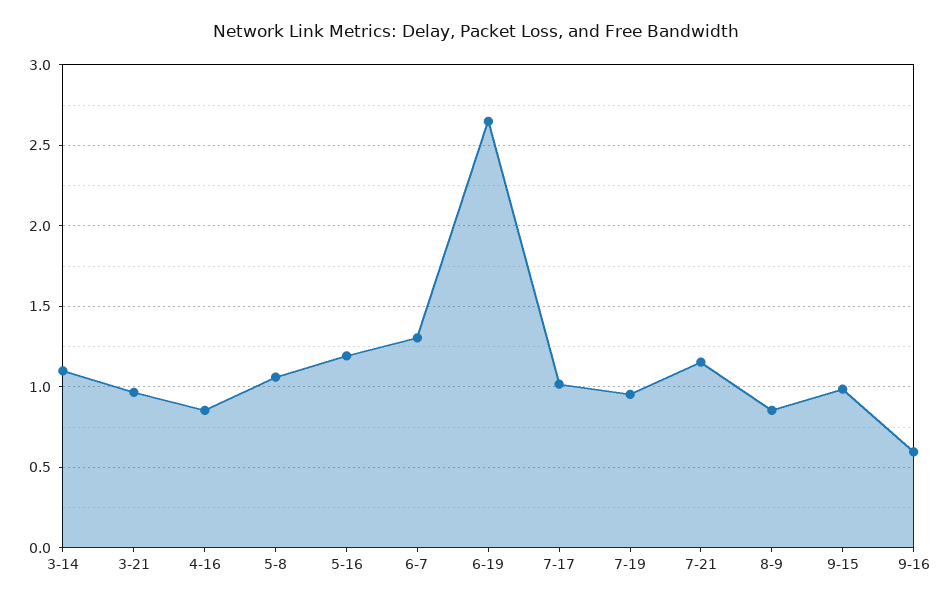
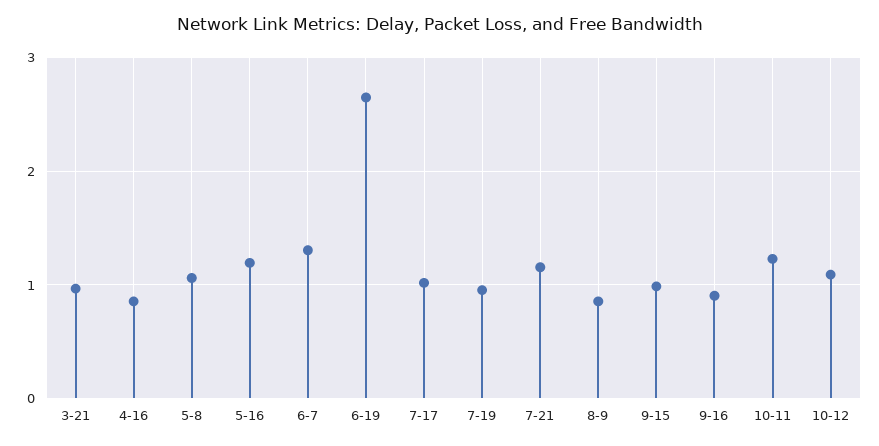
3-14: 1.1 -> none
9-16: 0.6 -> 0.9
10-11: none -> 1.2
10-12: none -> 1.1

